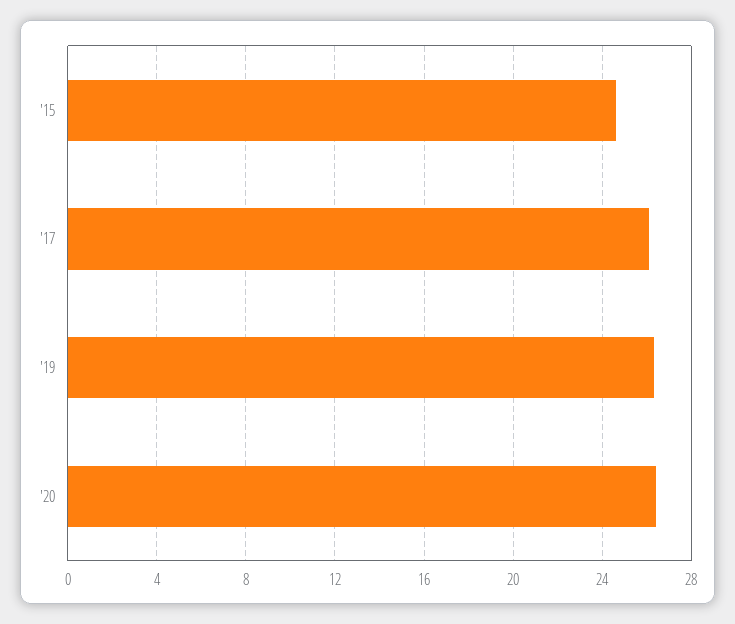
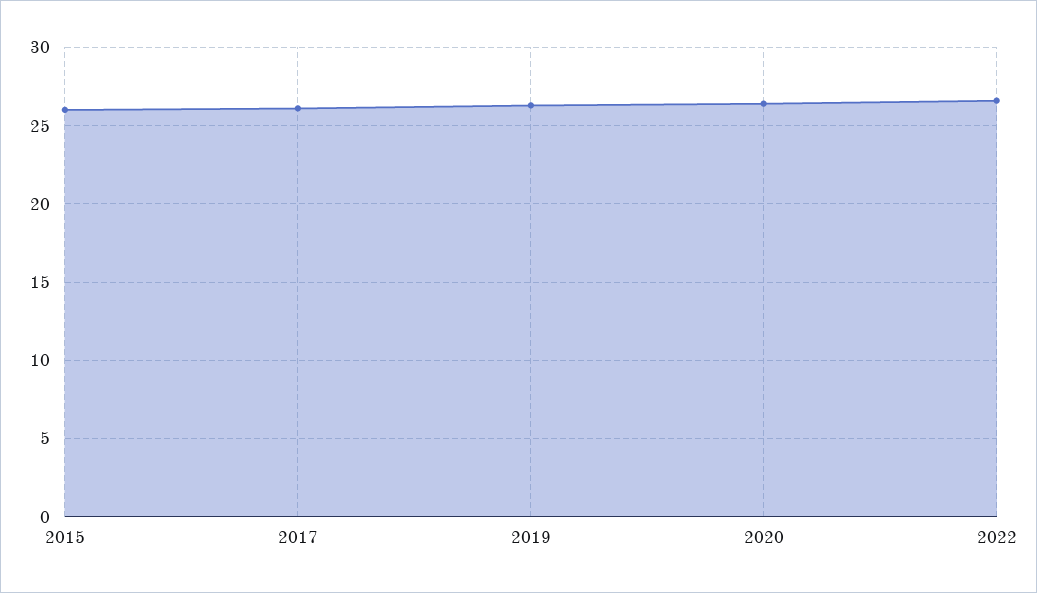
'15: 24.5 -> 26
2022: none -> 26.5

